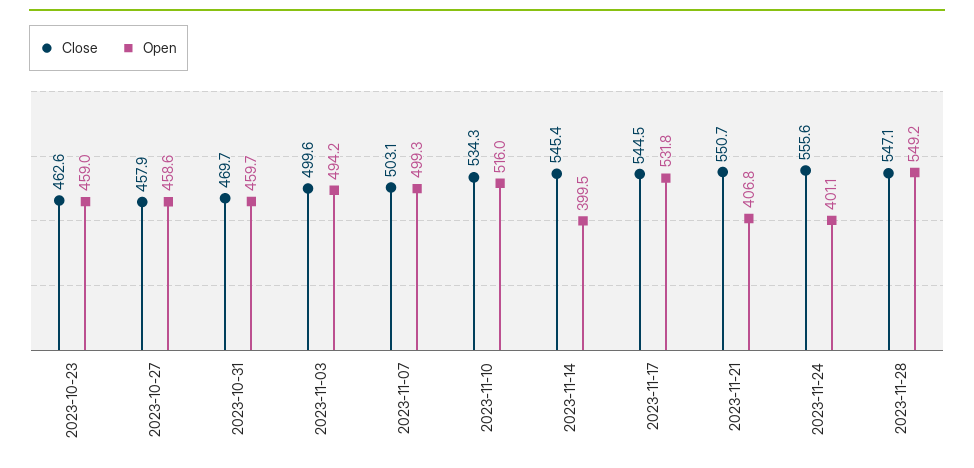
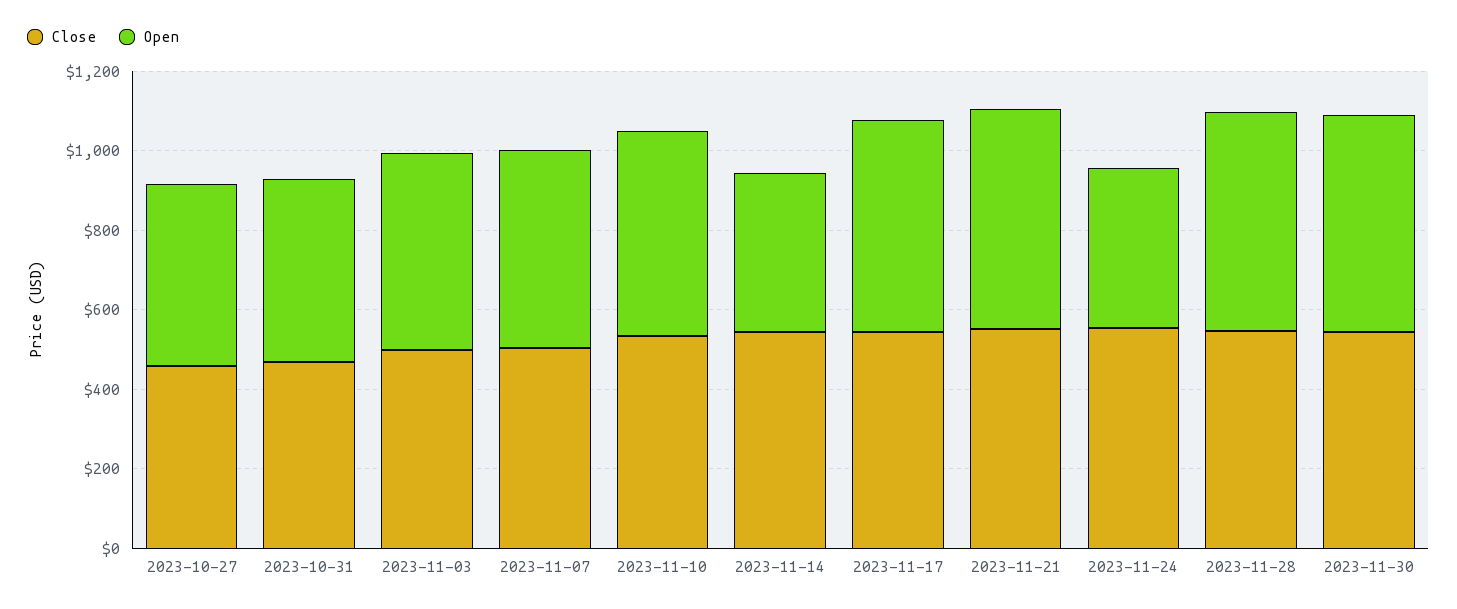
Close, 2023-10-23: 462.6 -> none
Open, 2023-10-23: 459 -> none
Open, 2023-11-21: 406.8 -> 550
Close, 2023-11-30: none -> 550
Open, 2023-11-30: none -> 550

